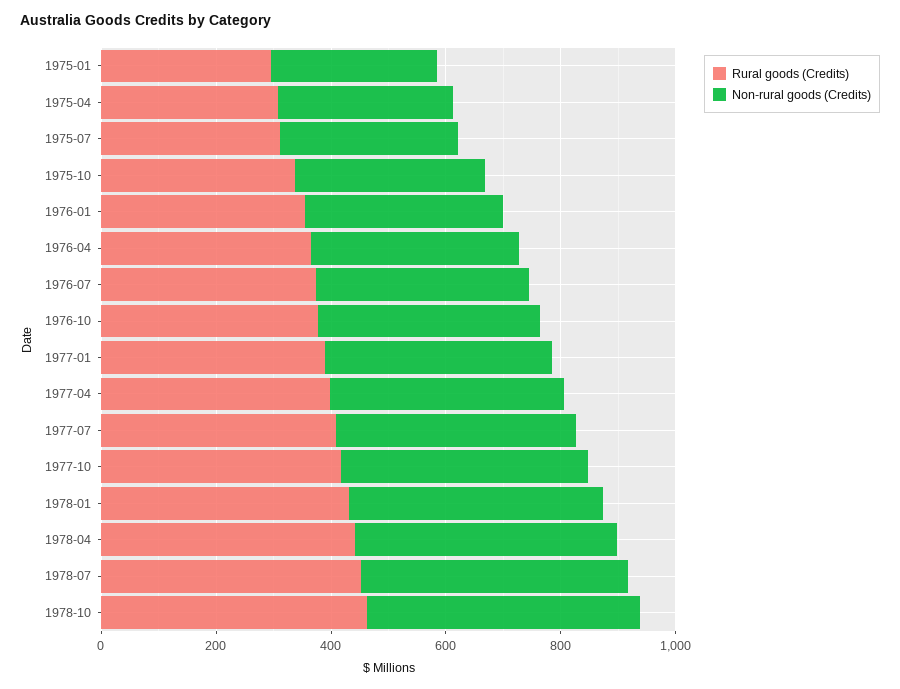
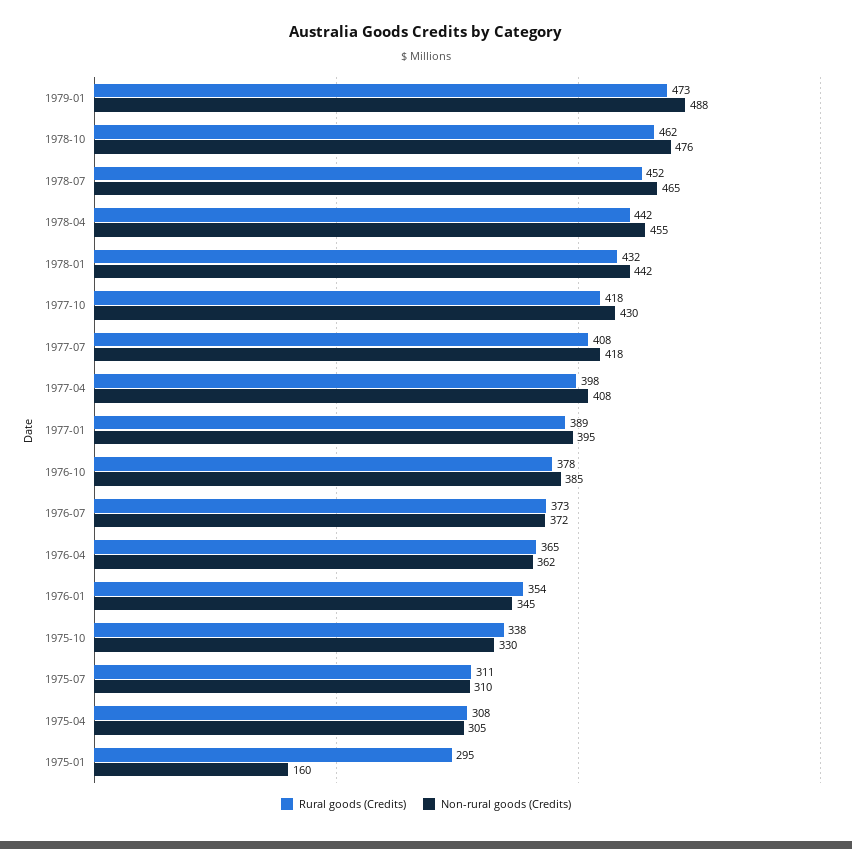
Non-rural goods (Credits), 1975-01: 300 -> 160
Rural goods (Credits), 1979-01: none -> 473
Non-rural goods (Credits), 1979-01: none -> 488

